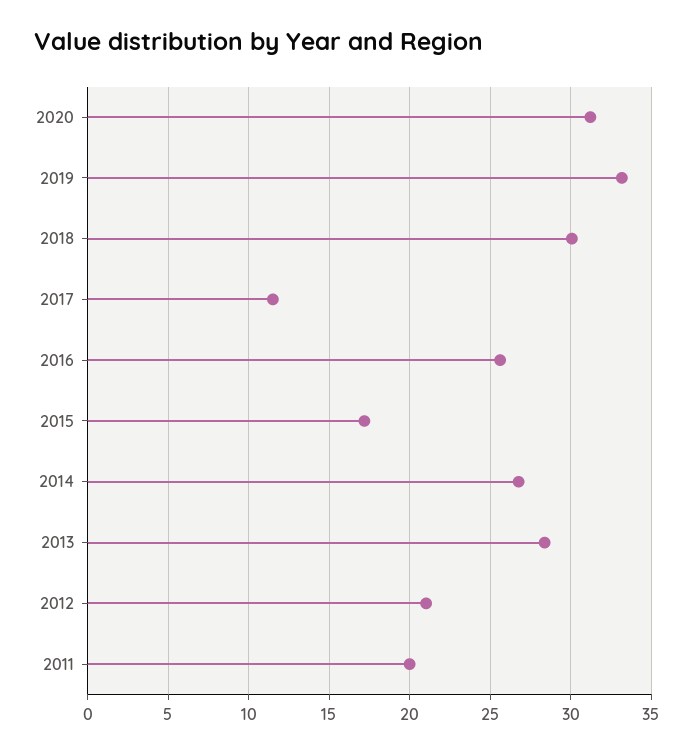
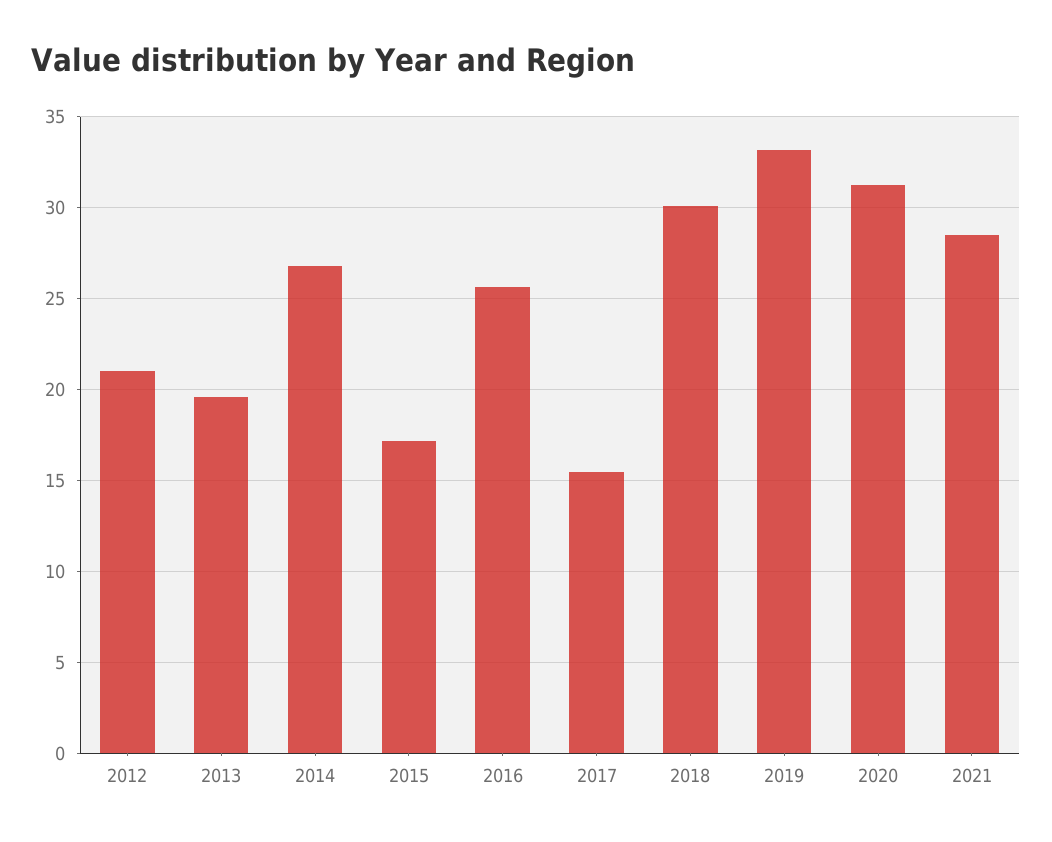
2017: 11.5 -> 15.5
2013: 28.5 -> 19.5
2011: 20 -> none
2021: none -> 28.5

